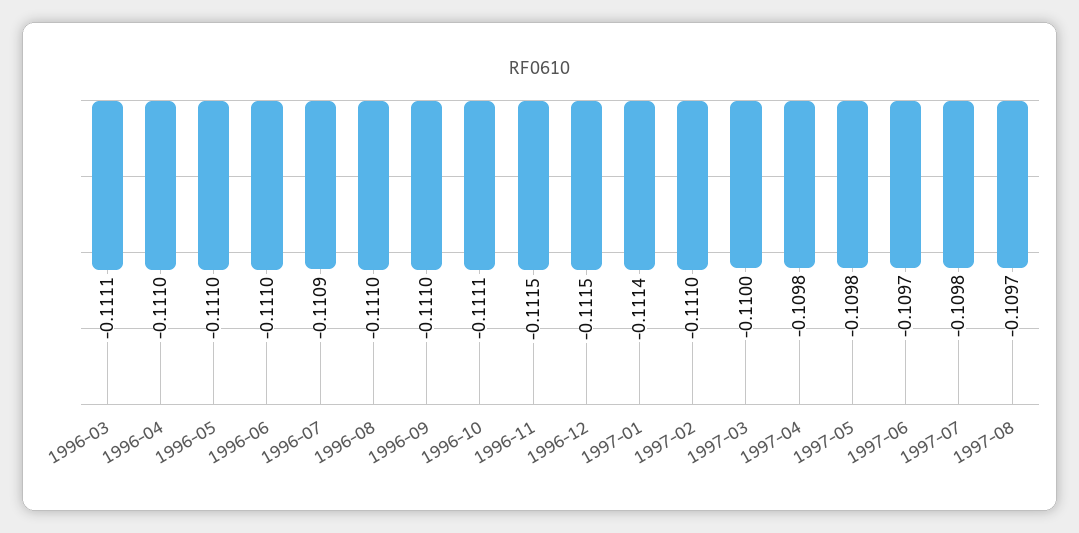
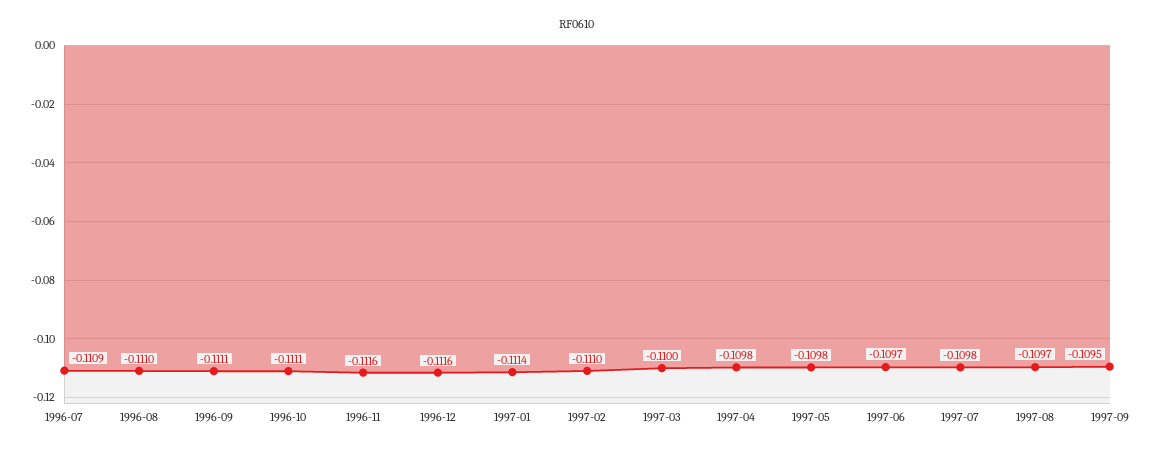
1996-03: -0.1111 -> none
1996-04: -0.111 -> none
1996-05: -0.111 -> none
1996-06: -0.111 -> none
1996-09: -0.111 -> -0.1111
1996-11: -0.1115 -> -0.1116
1996-12: -0.1115 -> -0.1116
1997-09: none -> -0.1095

